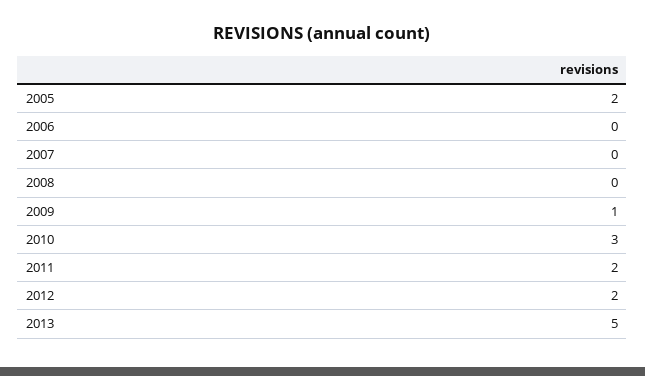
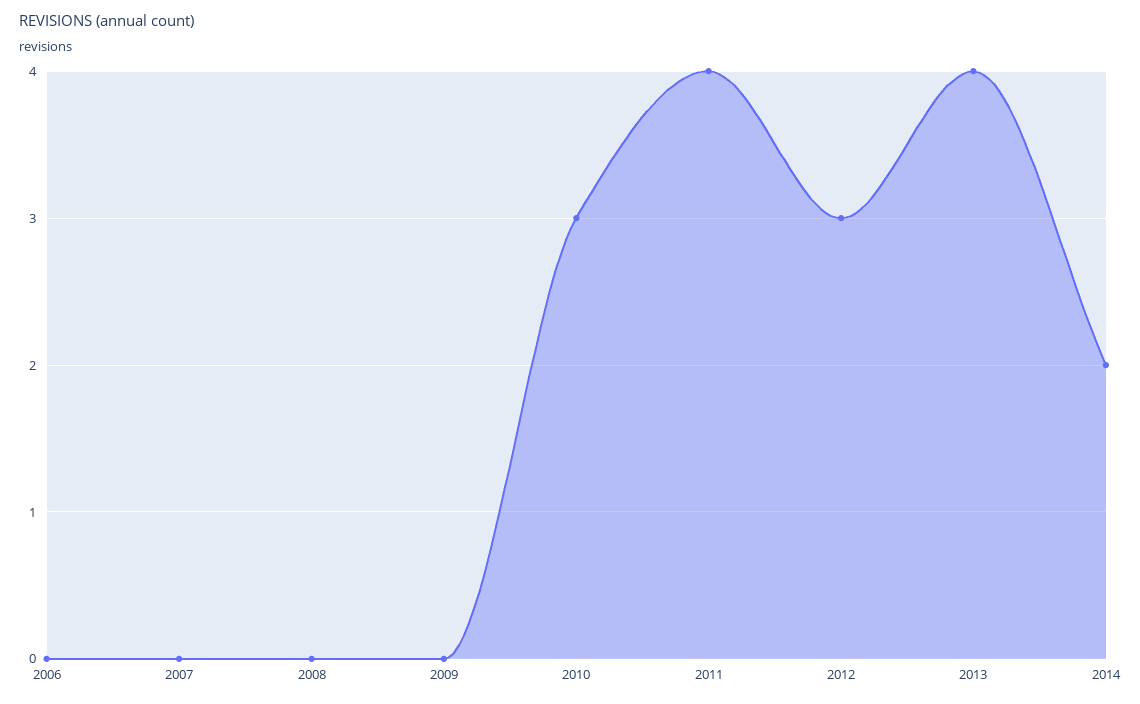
2005: 2 -> none
2009: 1 -> 0
2011: 2 -> 4
2012: 2 -> 3
2013: 5 -> 4
2014: none -> 2

